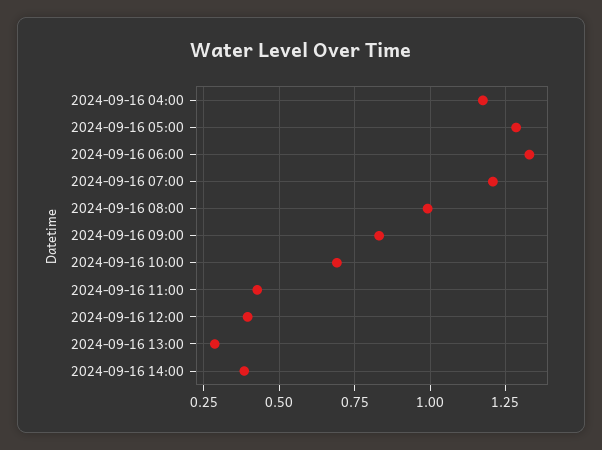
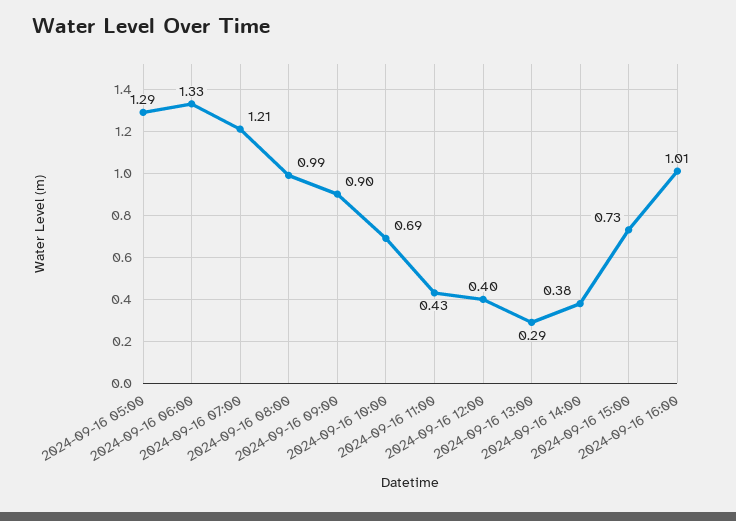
2024-09-16 04:00: 1.175 -> none
2024-09-16 09:00: 0.825 -> 0.9
2024-09-16 15:00: none -> 0.73
2024-09-16 16:00: none -> 1.01

